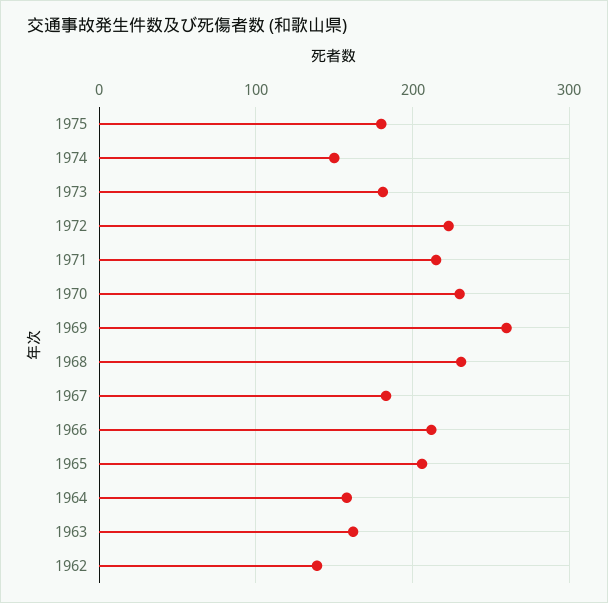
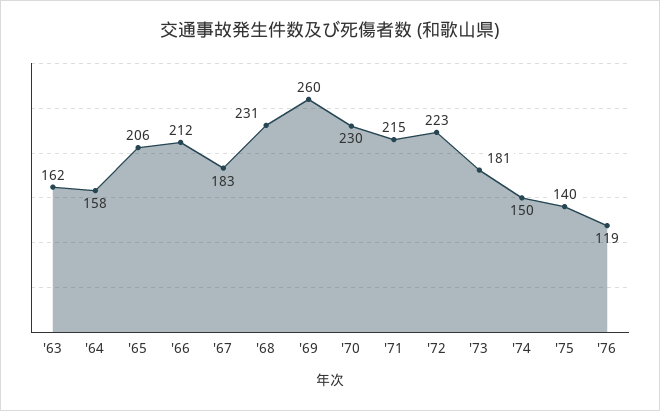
1975: 180 -> 140
1962: 140 -> none
'76: none -> 119

